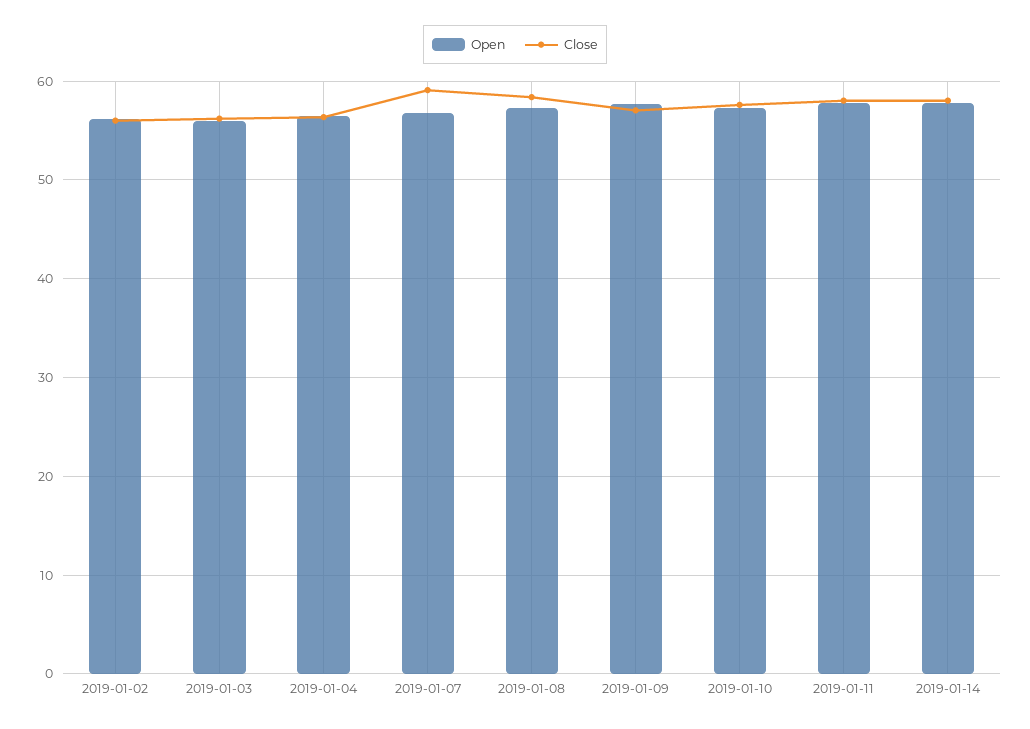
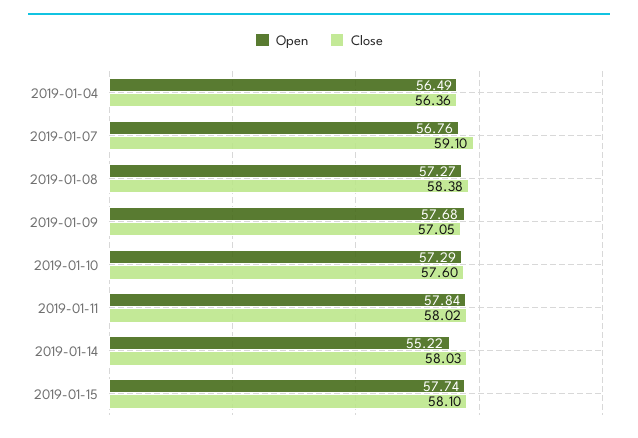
Open, 2019-01-02: 56 -> none
Close, 2019-01-02: 56 -> none
Open, 2019-01-03: 56 -> none
Close, 2019-01-03: 56 -> none
Open, 2019-01-14: 58 -> 55.22
Open, 2019-01-15: none -> 57.74
Close, 2019-01-15: none -> 58.1

